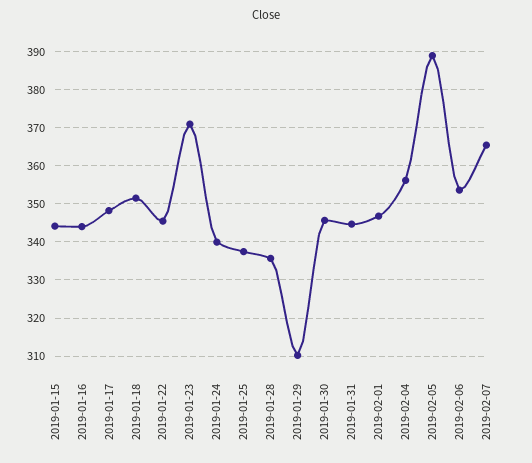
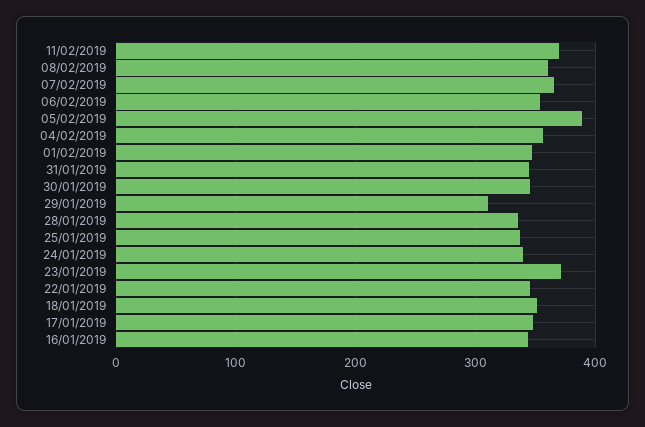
2019-01-15: 344 -> none
11/02/2019: none -> 370
08/02/2019: none -> 360

